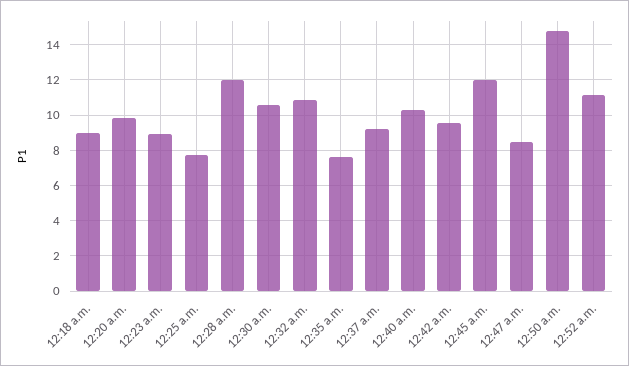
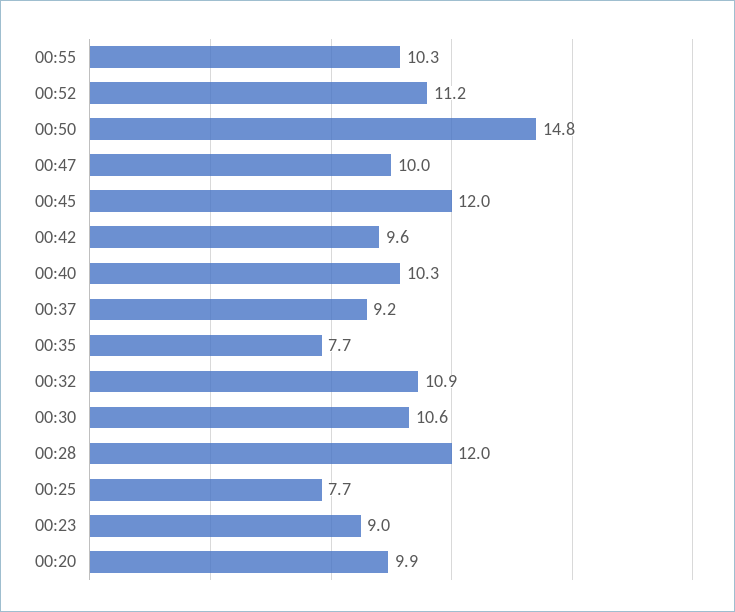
12:18 a.m.: 9 -> none
12:47 a.m.: 8.5 -> 10
00:55: none -> 10.3

